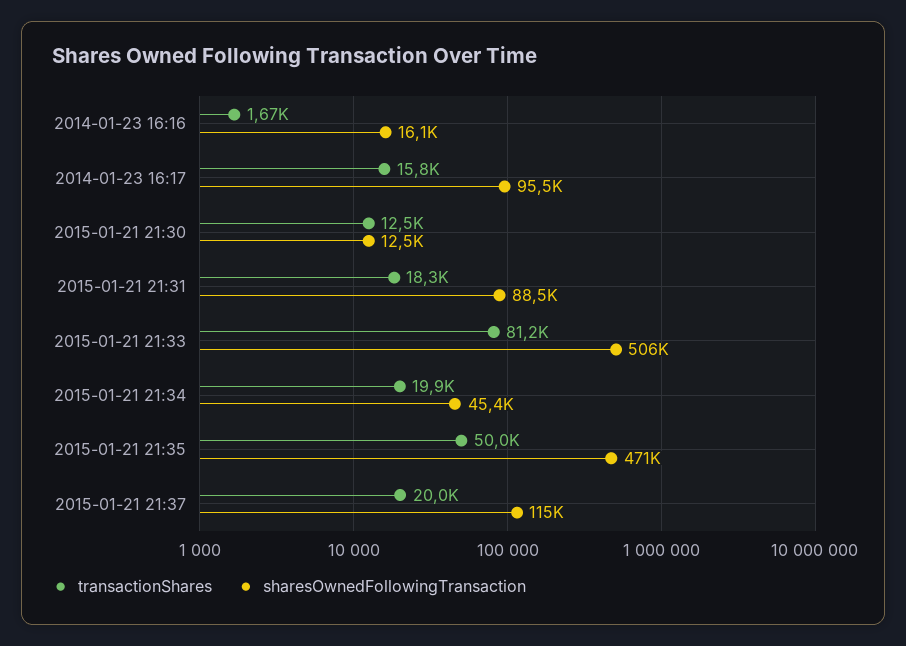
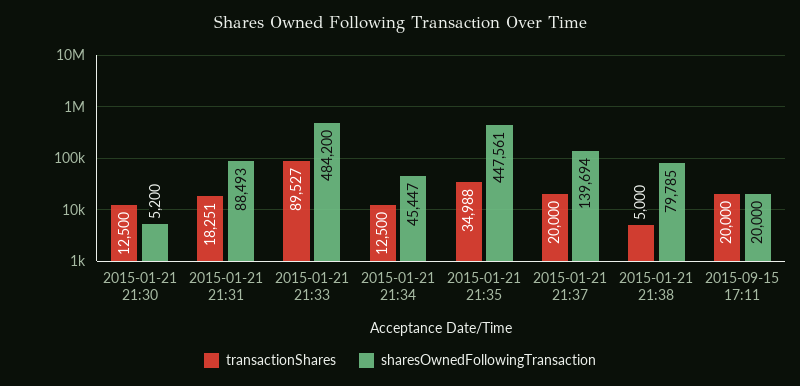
transactionShares, 2014-01-23 16:16: 1670 -> none
sharesOwnedFollowingTransaction, 2014-01-23 16:16: 16100 -> none
transactionShares, 2014-01-23 16:17: 15800 -> none
sharesOwnedFollowingTransaction, 2014-01-23 16:17: 95500 -> none
sharesOwnedFollowingTransaction, 2015-01-21 21:30: 12500 -> 5200
transactionShares, 2015-01-21 21:33: 81200 -> 89527
sharesOwnedFollowingTransaction, 2015-01-21 21:33: 506000 -> 484200
transactionShares, 2015-01-21 21:34: 19900 -> 12500
transactionShares, 2015-01-21 21:35: 50000 -> 34988
sharesOwnedFollowingTransaction, 2015-01-21 21:35: 471000 -> 447561
sharesOwnedFollowingTransaction, 2015-01-21 21:37: 115000 -> 139694
transactionShares, 2015-01-21 21:38: none -> 5000
sharesOwnedFollowingTransaction, 2015-01-21 21:38: none -> 79785
transactionShares, 2015-09-15 17:11: none -> 20000
sharesOwnedFollowingTransaction, 2015-09-15 17:11: none -> 20000

